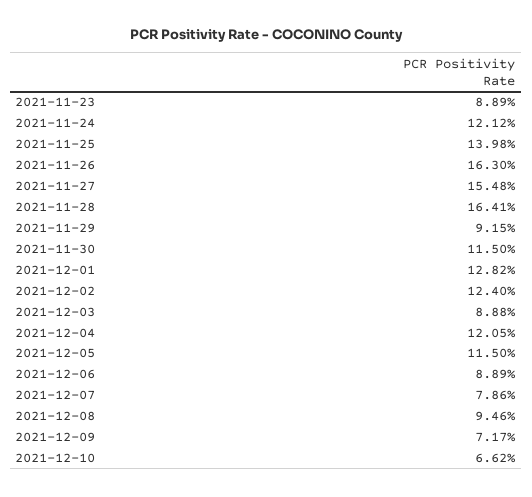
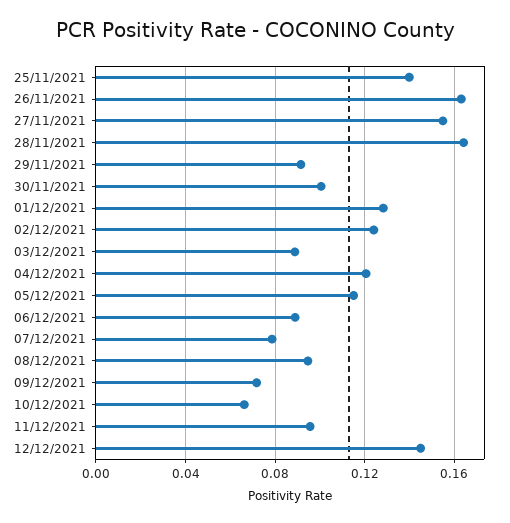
2021-11-23: 0.0889 -> none
2021-11-24: 0.1212 -> none
2021-11-30: 0.115 -> 0.1
11/12/2021: none -> 0.095
12/12/2021: none -> 0.145

